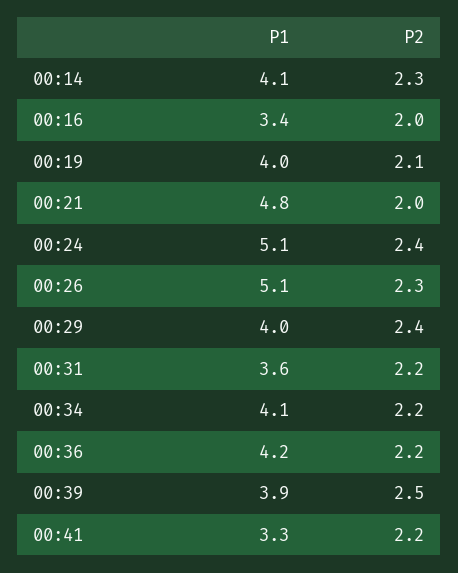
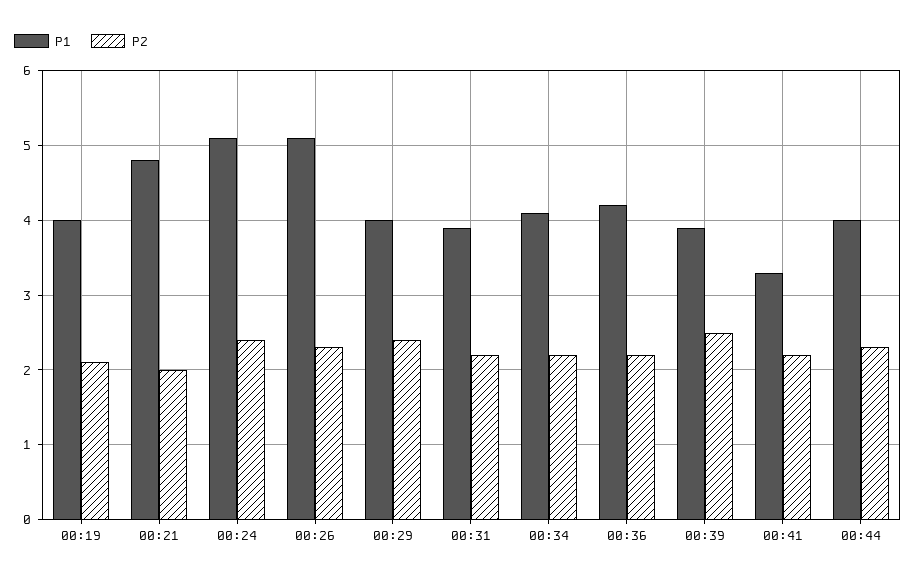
P1, 00:14: 4.1 -> none
P2, 00:14: 2.3 -> none
P1, 00:16: 3.4 -> none
P2, 00:16: 2 -> none
P1, 00:31: 3.6 -> 3.9
P1, 00:44: none -> 4
P2, 00:44: none -> 2.3

